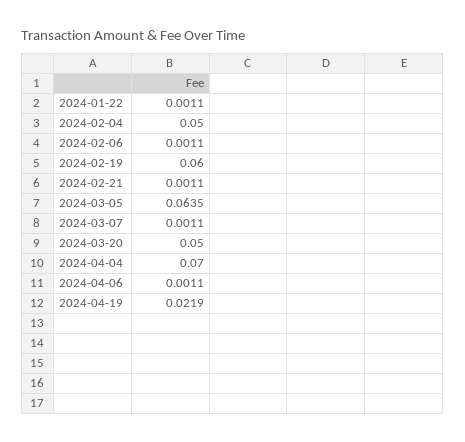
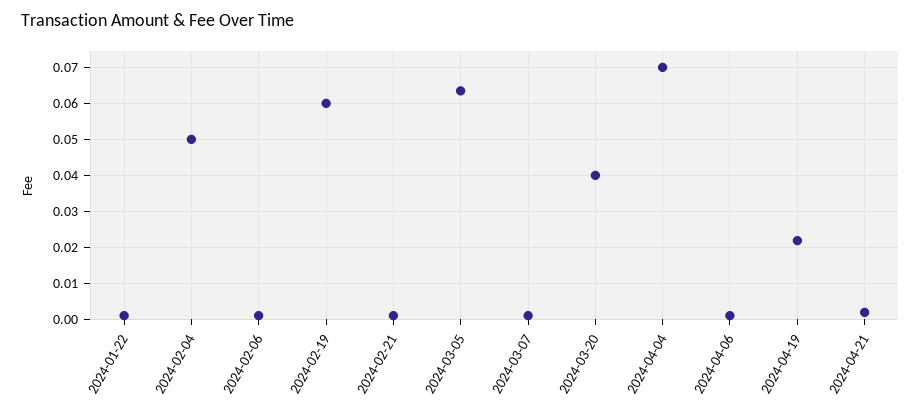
2024-03-20: 0.05 -> 0.04
2024-04-21: none -> 0.002

